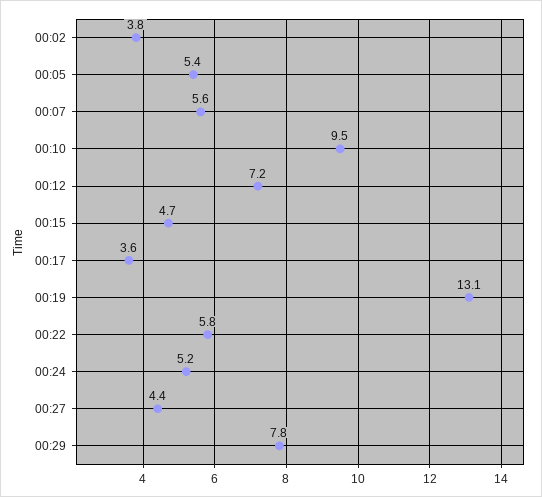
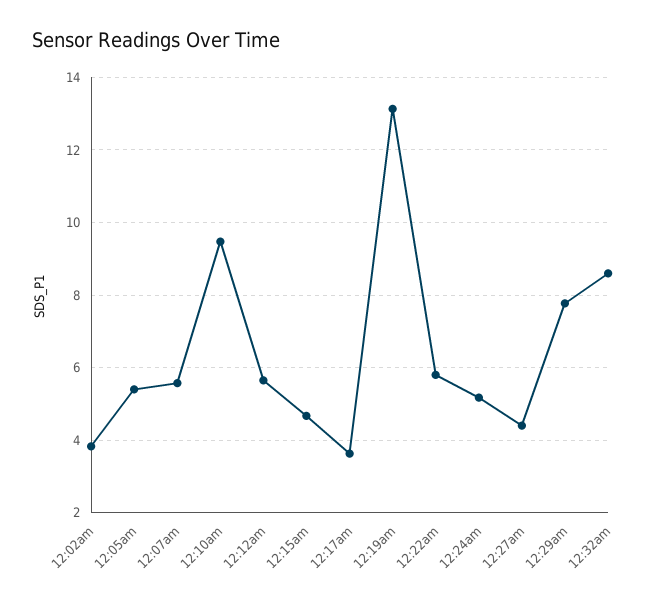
00:12: 7.2 -> 5.6
12:32am: none -> 8.6

